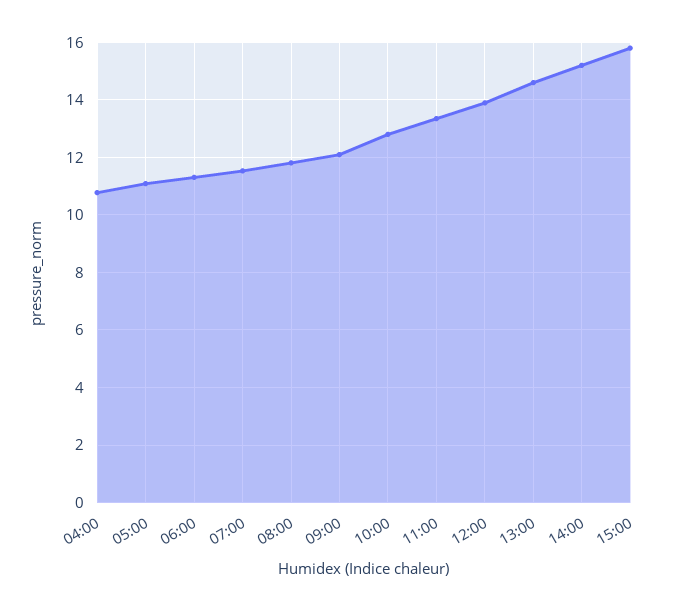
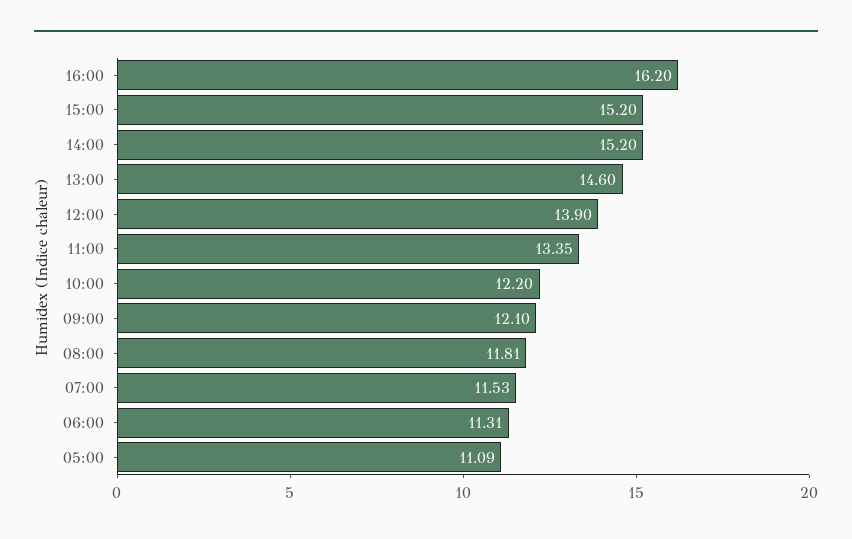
04:00: 10.75 -> none
10:00: 12.75 -> 12.2
15:00: 15.75 -> 15.2
16:00: none -> 16.2

